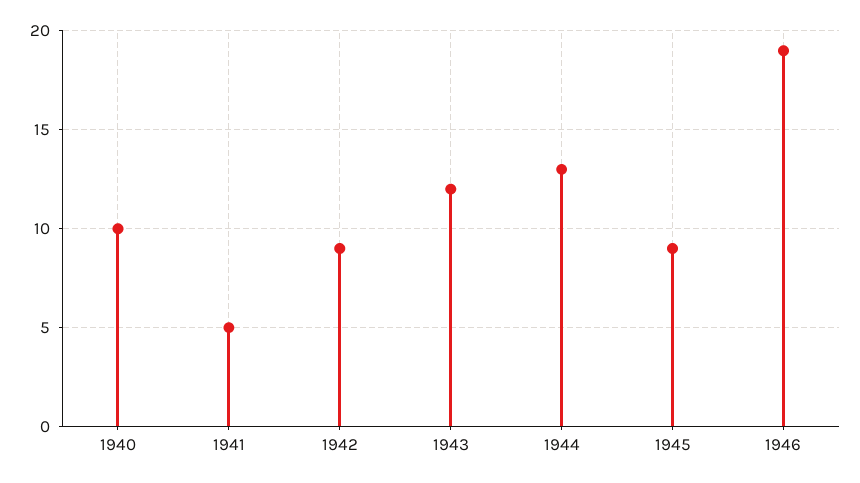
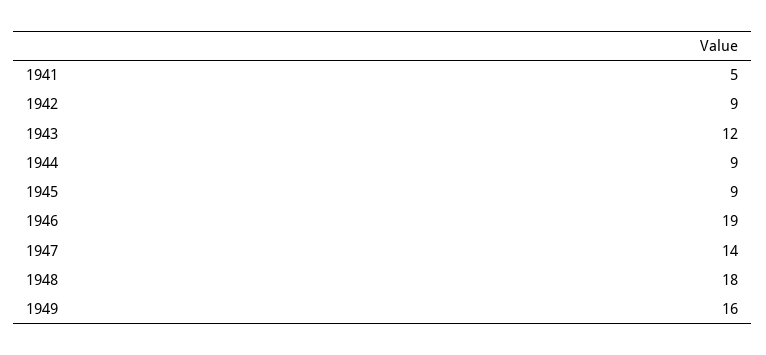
1940: 10 -> none
1944: 13 -> 9
1947: none -> 14
1948: none -> 18
1949: none -> 16

